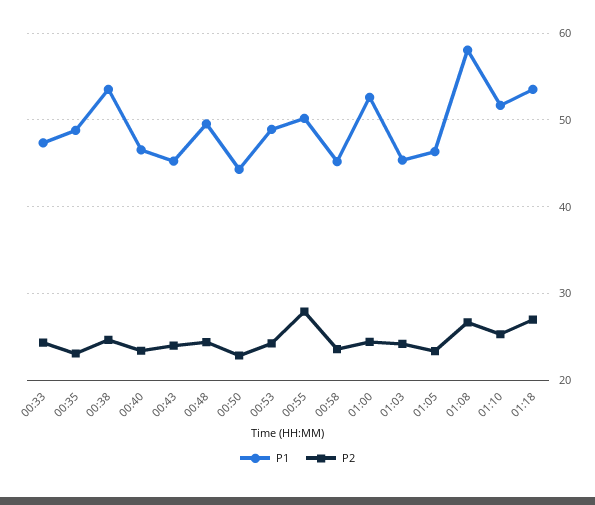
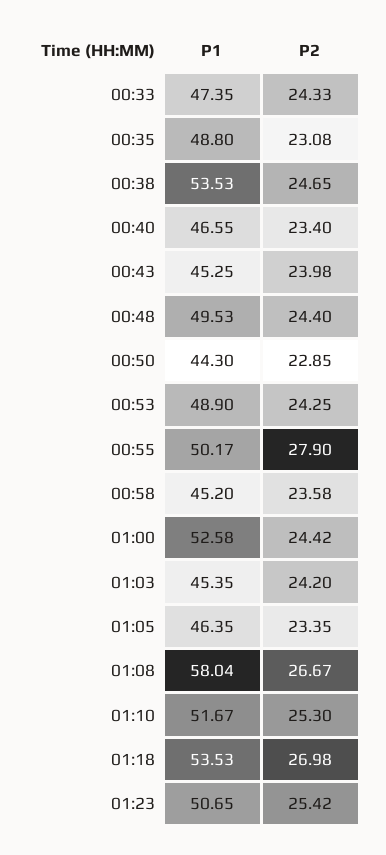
P1, 01:23: none -> 50.65
P2, 01:23: none -> 25.42

